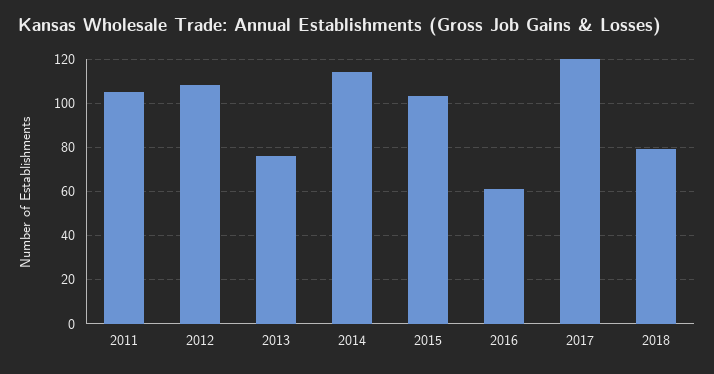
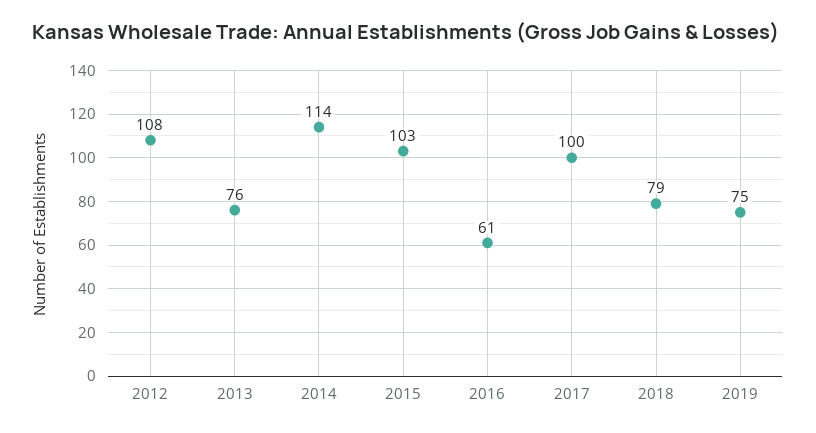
2011: 105 -> none
2017: 120 -> 100
2019: none -> 75

